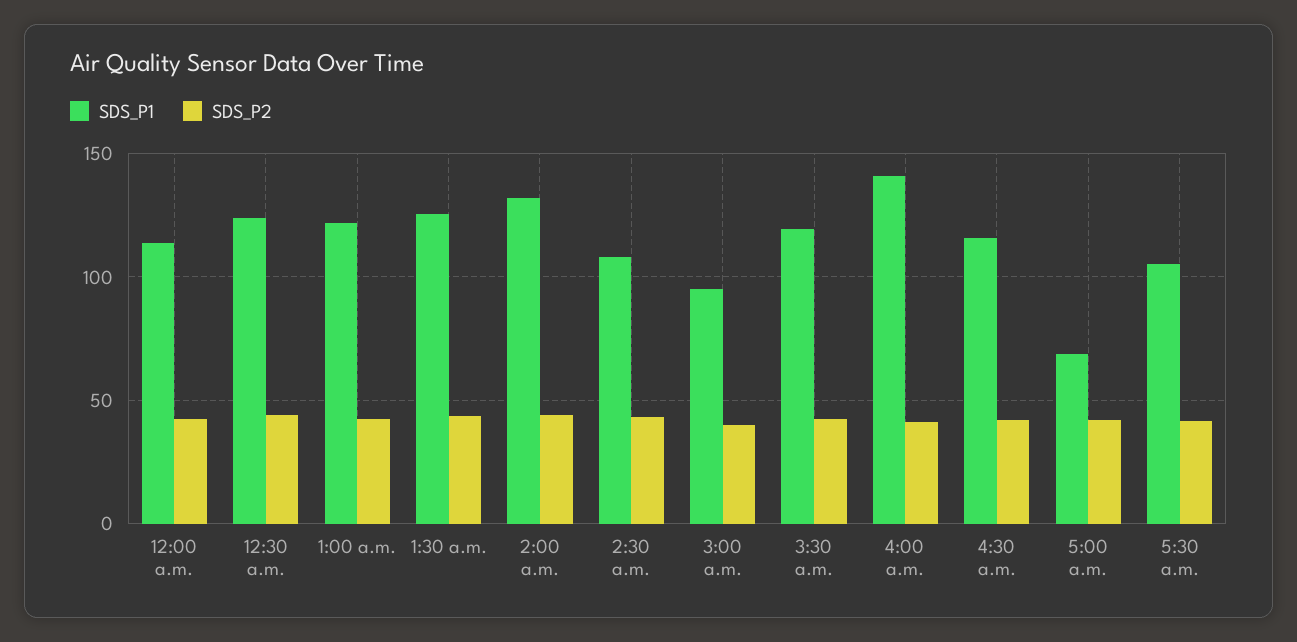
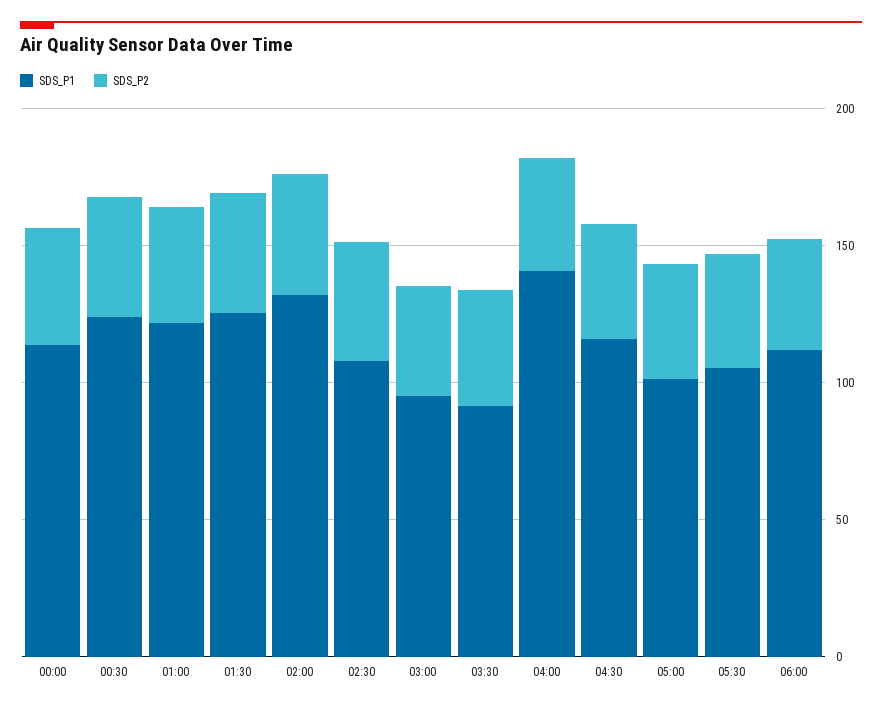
SDS_P1, 3:30 a.m.: 120 -> 90
SDS_P1, 5:00 a.m.: 70 -> 100
SDS_P1, 06:00: none -> 110
SDS_P2, 06:00: none -> 40

